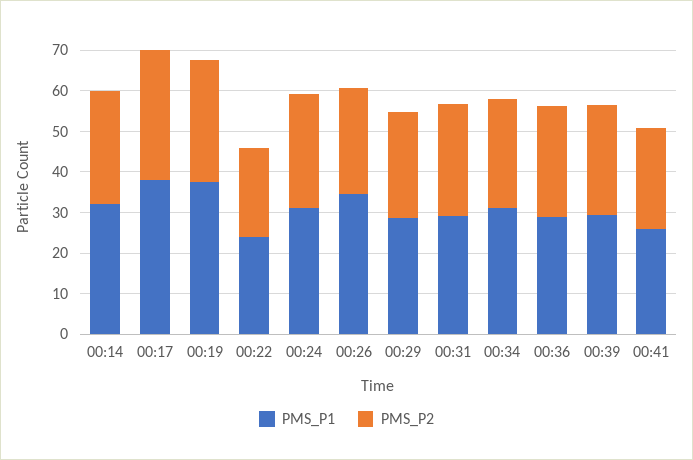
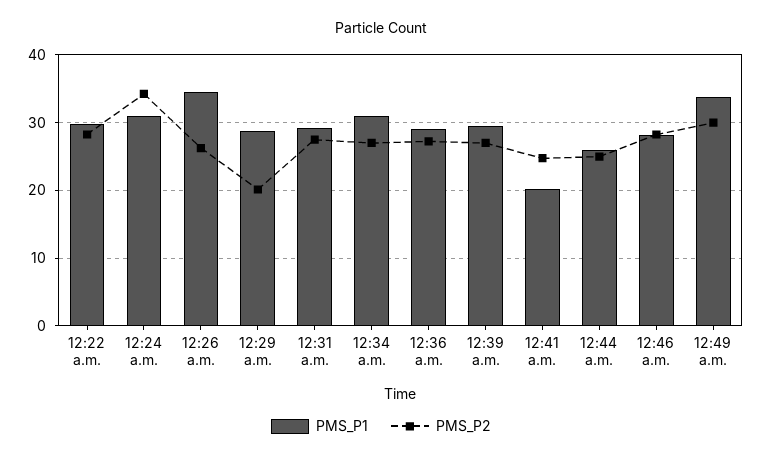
PMS_P1, 00:14: 32 -> none
PMS_P2, 00:14: 28 -> none
PMS_P1, 00:17: 38 -> none
PMS_P2, 00:17: 32 -> none
PMS_P1, 00:19: 38 -> none
PMS_P2, 00:19: 30 -> none
PMS_P1, 00:22: 24 -> 30
PMS_P2, 00:22: 22 -> 28
PMS_P2, 00:24: 28 -> 34
PMS_P2, 00:29: 26 -> 20
PMS_P1, 00:41: 26 -> 20
PMS_P1, 12:44 a.m.: none -> 26
PMS_P2, 12:44 a.m.: none -> 25
PMS_P1, 12:46 a.m.: none -> 28
PMS_P2, 12:46 a.m.: none -> 28
PMS_P1, 12:49 a.m.: none -> 34
PMS_P2, 12:49 a.m.: none -> 30

